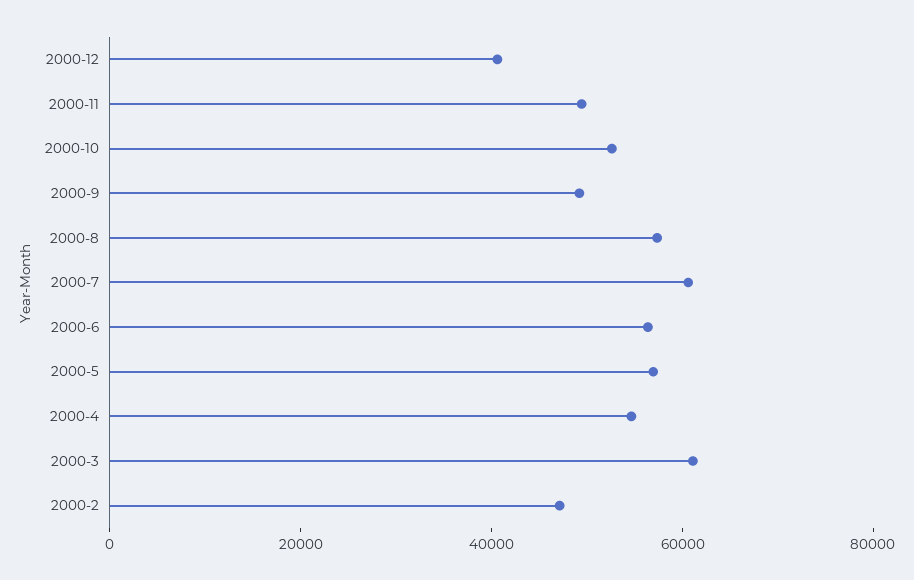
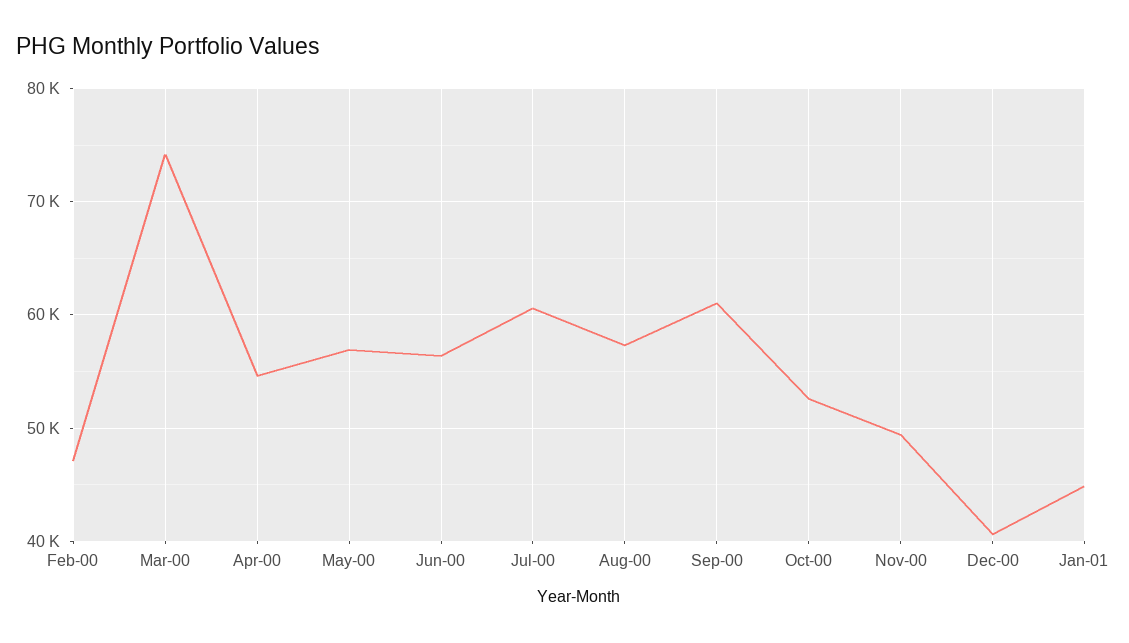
2000-9: 50000 -> 61000
2000-3: 60000 -> 74000
Jan-01: none -> 45000

